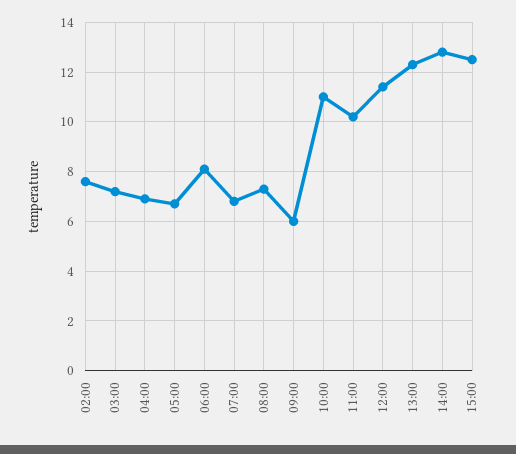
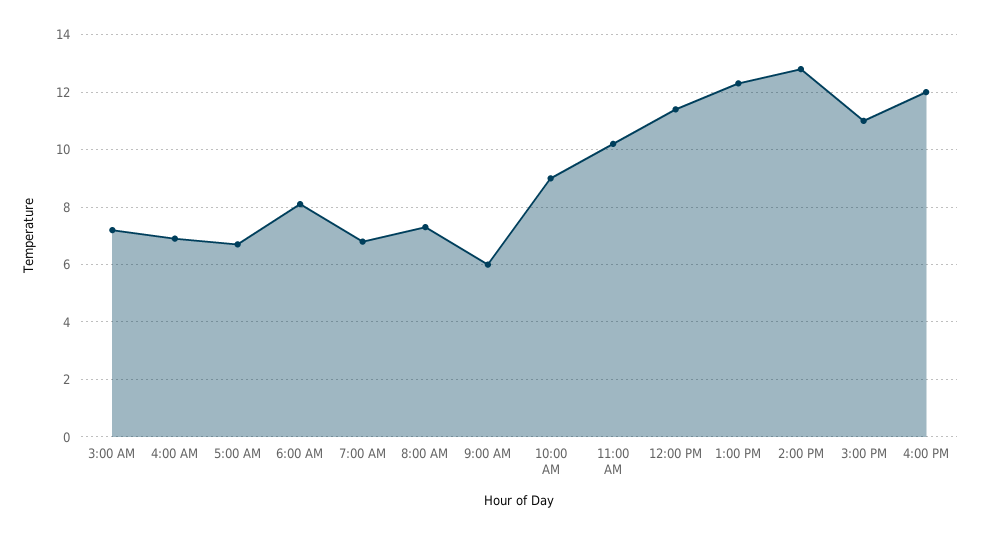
02:00: 7.5 -> none
10:00: 11 -> 9
15:00: 12.5 -> 11
4:00 PM: none -> 12

